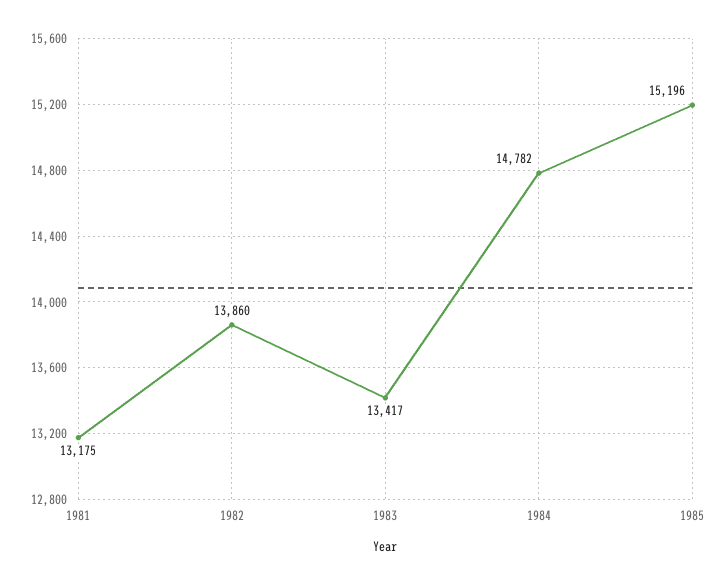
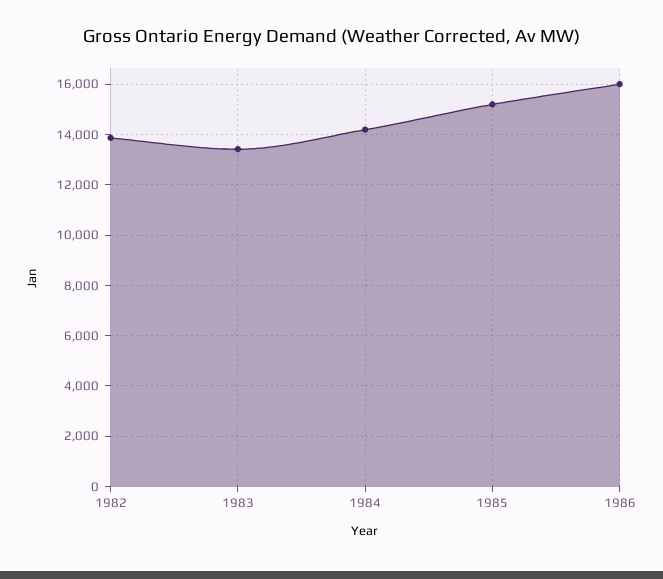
1981: 13175 -> none
1984: 14782 -> 14250
1986: none -> 16000

